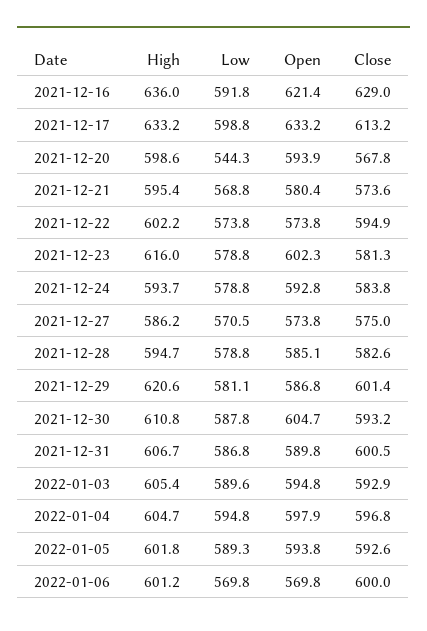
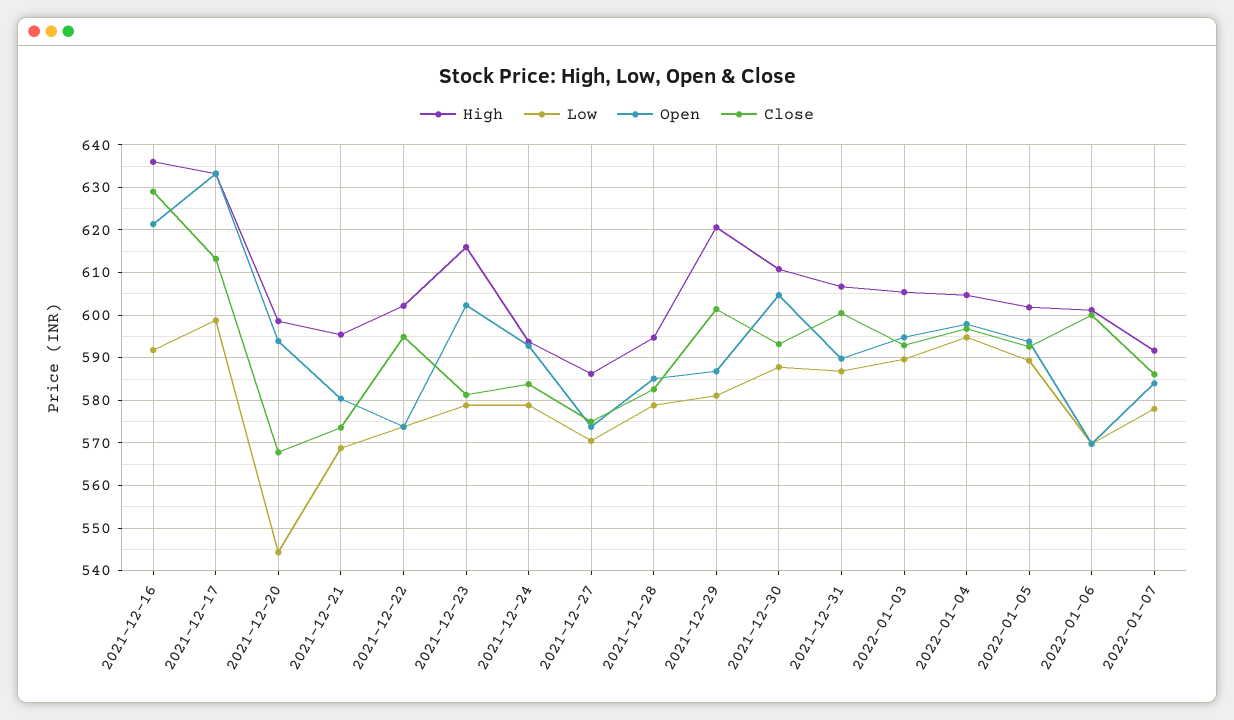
High, 2022-01-07: none -> 592
Low, 2022-01-07: none -> 578
Open, 2022-01-07: none -> 584
Close, 2022-01-07: none -> 586

